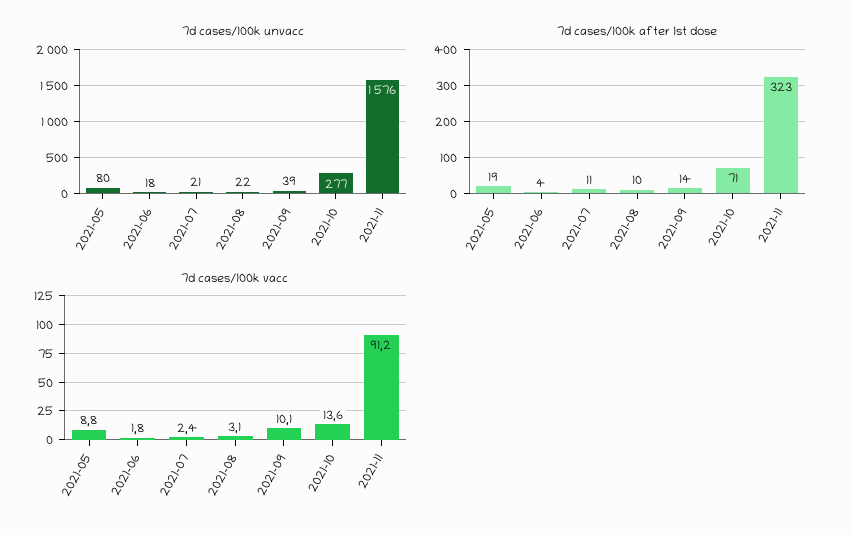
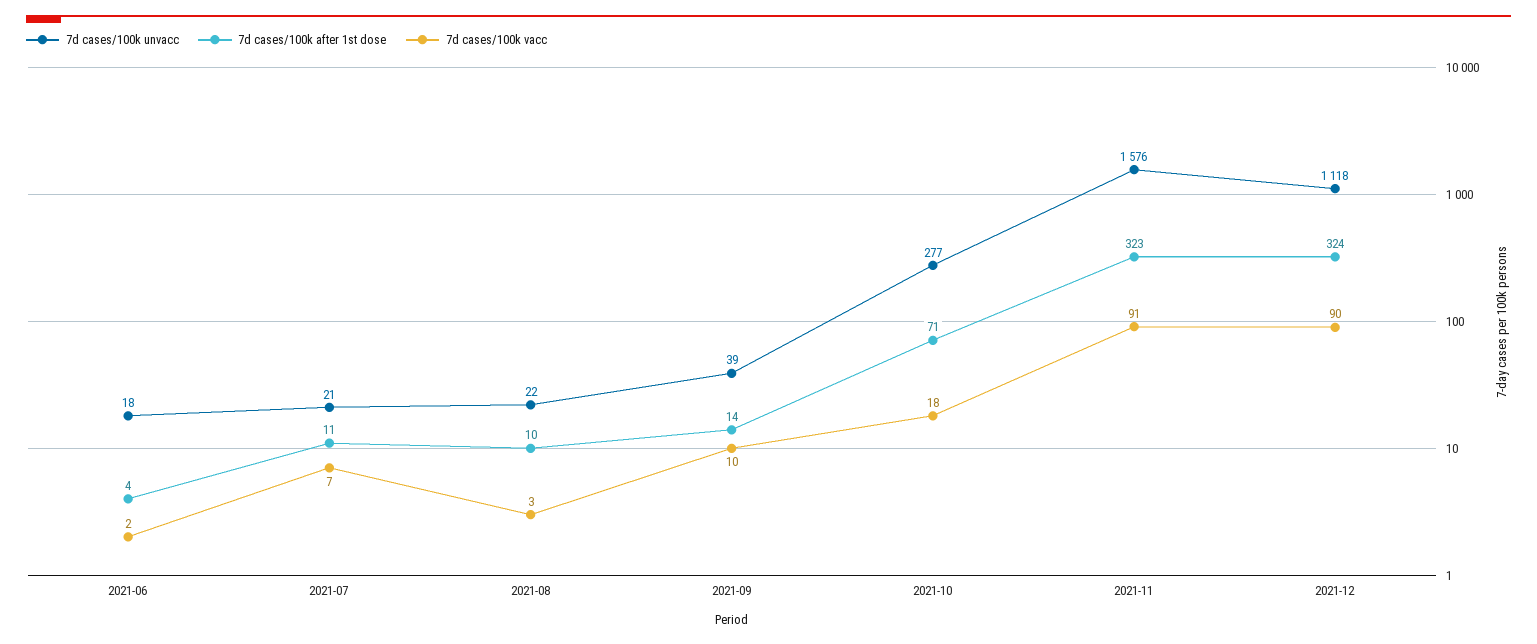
7d cases/100k unvacc, 2021-05: 80 -> none
7d cases/100k after 1st dose, 2021-05: 19 -> none
7d cases/100k vacc, 2021-05: 8.8 -> none
7d cases/100k vacc, 2021-07: 2.4 -> 7
7d cases/100k vacc, 2021-10: 13.6 -> 18
7d cases/100k unvacc, 2021-12: none -> 1118
7d cases/100k after 1st dose, 2021-12: none -> 324
7d cases/100k vacc, 2021-12: none -> 90

